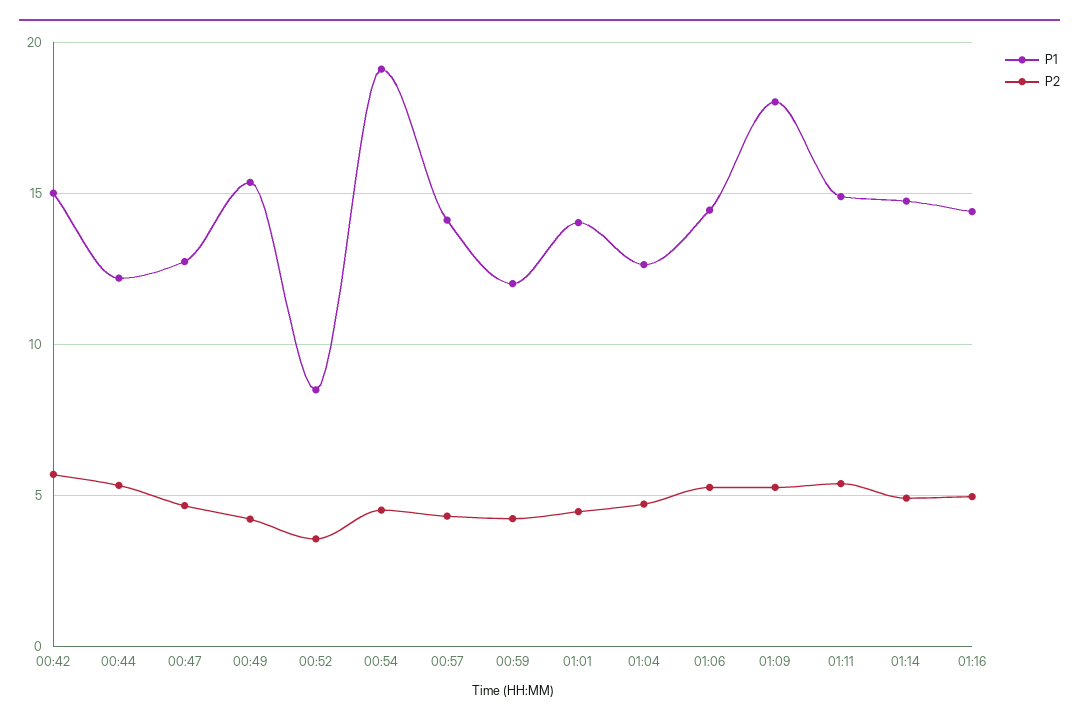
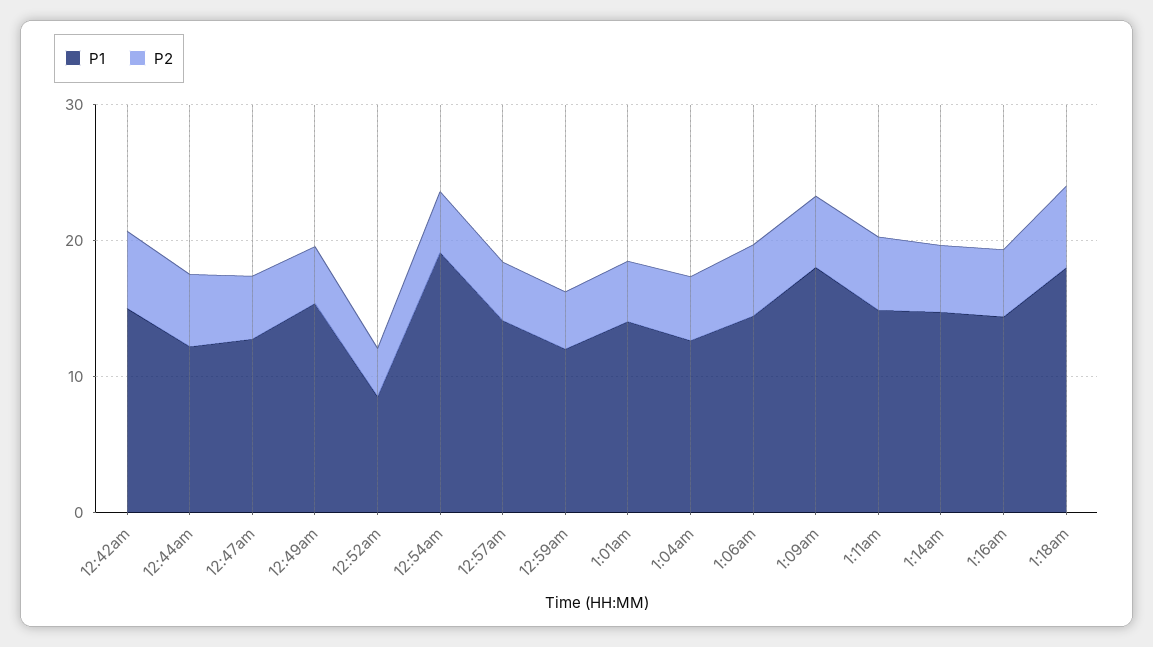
P1, 1:18am: none -> 18
P2, 1:18am: none -> 6

